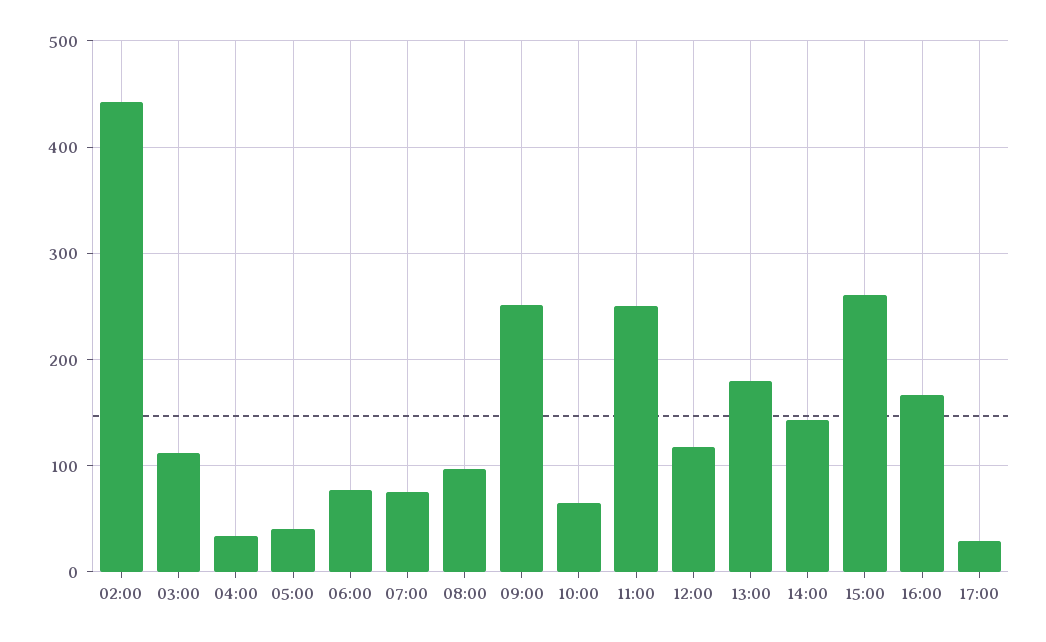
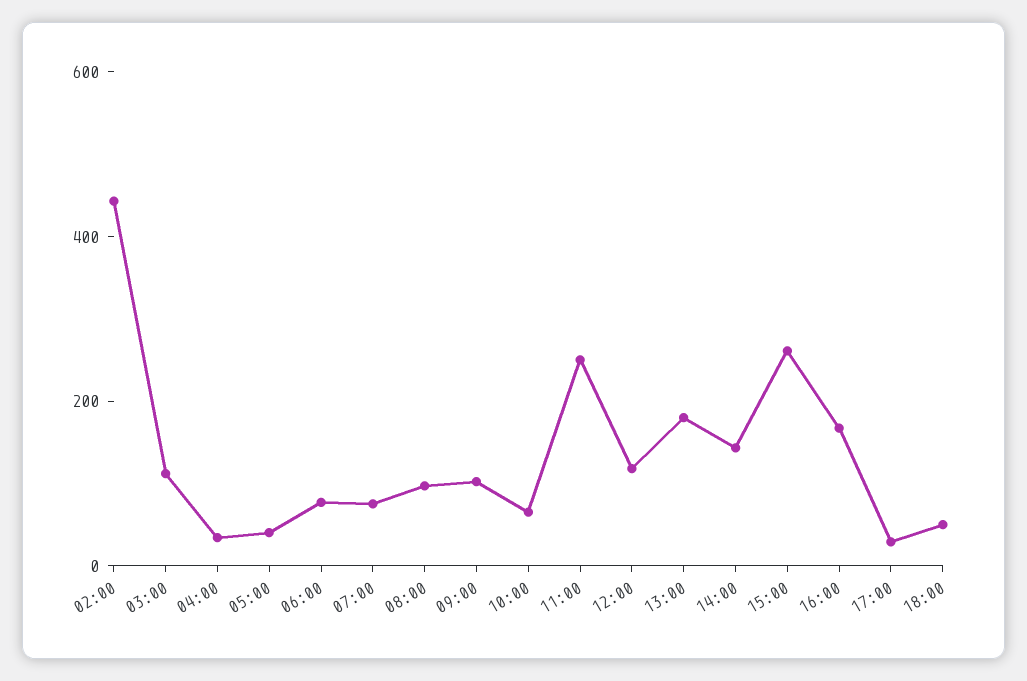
09:00: 250 -> 100
18:00: none -> 50

